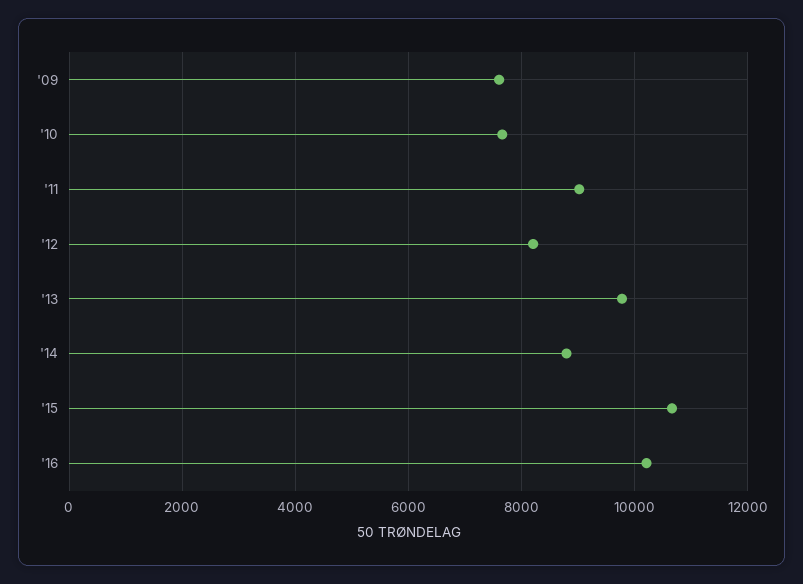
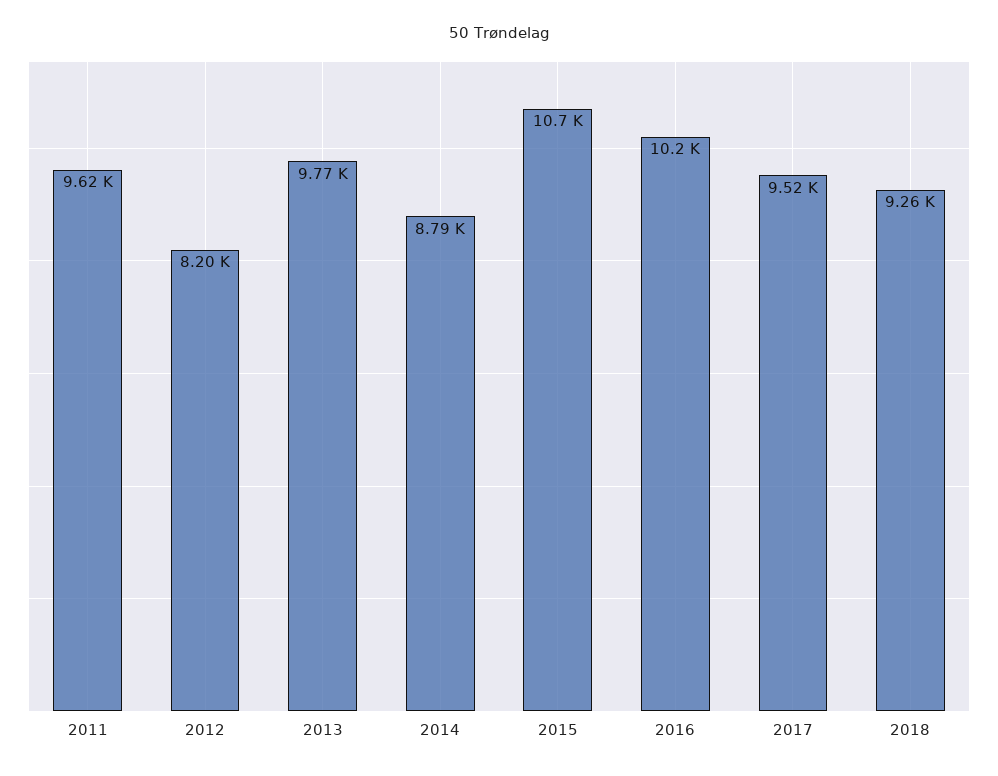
'09: 7600 -> none
'10: 7600 -> none
'11: 9000 -> 9620
2017: none -> 9520
2018: none -> 9260

